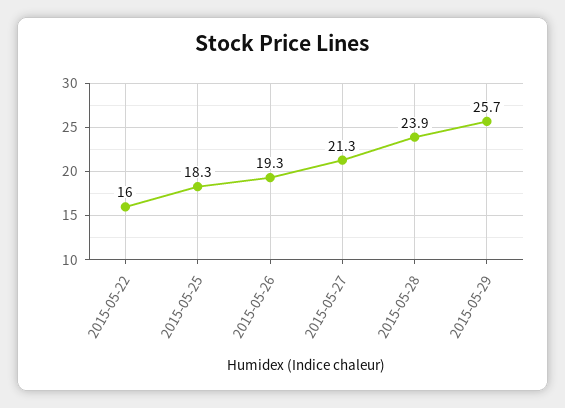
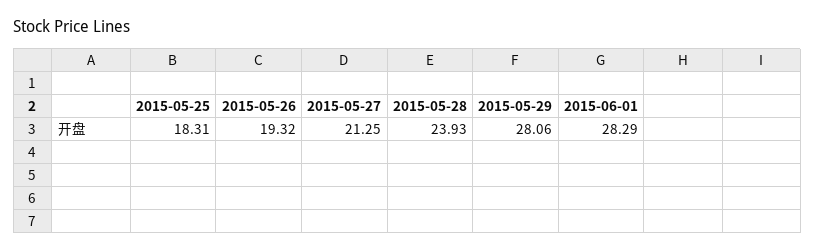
2015-05-22: 16 -> none
2015-05-29: 25.7 -> 28.06
2015-06-01: none -> 28.29

